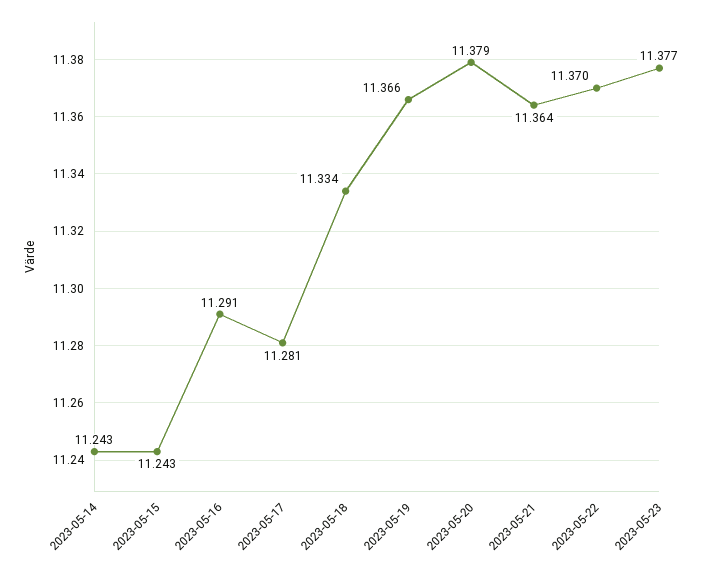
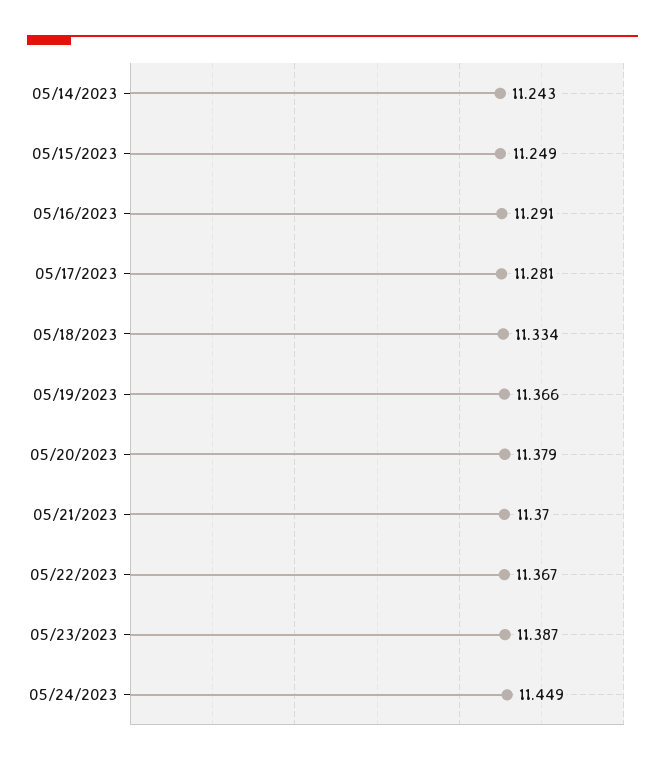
2023-05-15: 11.243 -> 11.249
2023-05-21: 11.364 -> 11.37
2023-05-22: 11.37 -> 11.367
2023-05-23: 11.377 -> 11.387
05/24/2023: none -> 11.449

